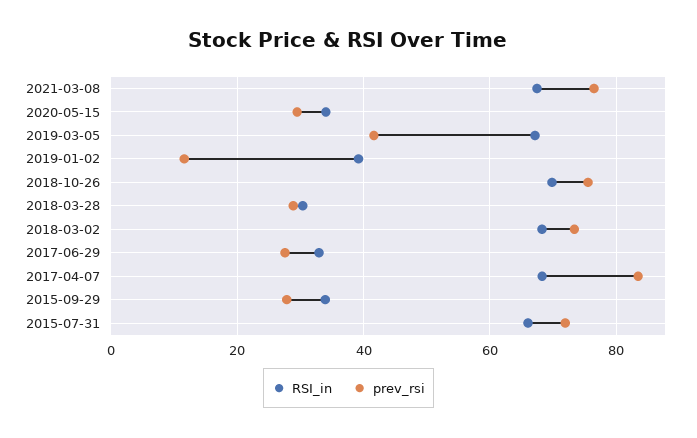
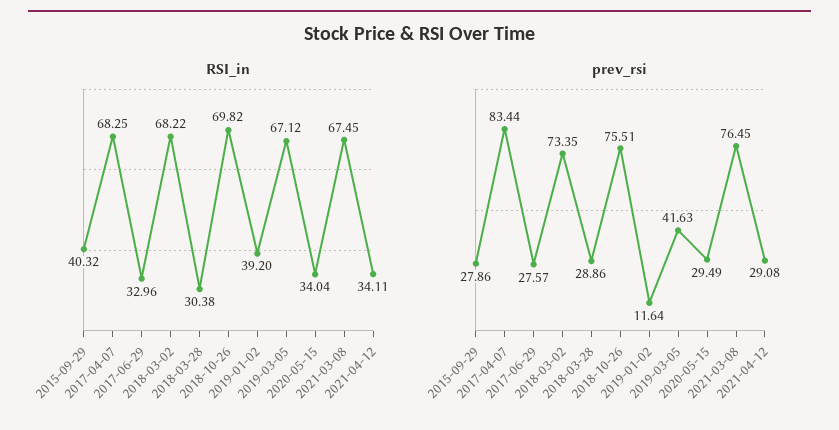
RSI_in, 2015-09-29: 34 -> 40.32
RSI_in, 2015-07-31: 66 -> none
prev_rsi, 2015-07-31: 72 -> none
RSI_in, 2021-04-12: none -> 34.11
prev_rsi, 2021-04-12: none -> 29.08

